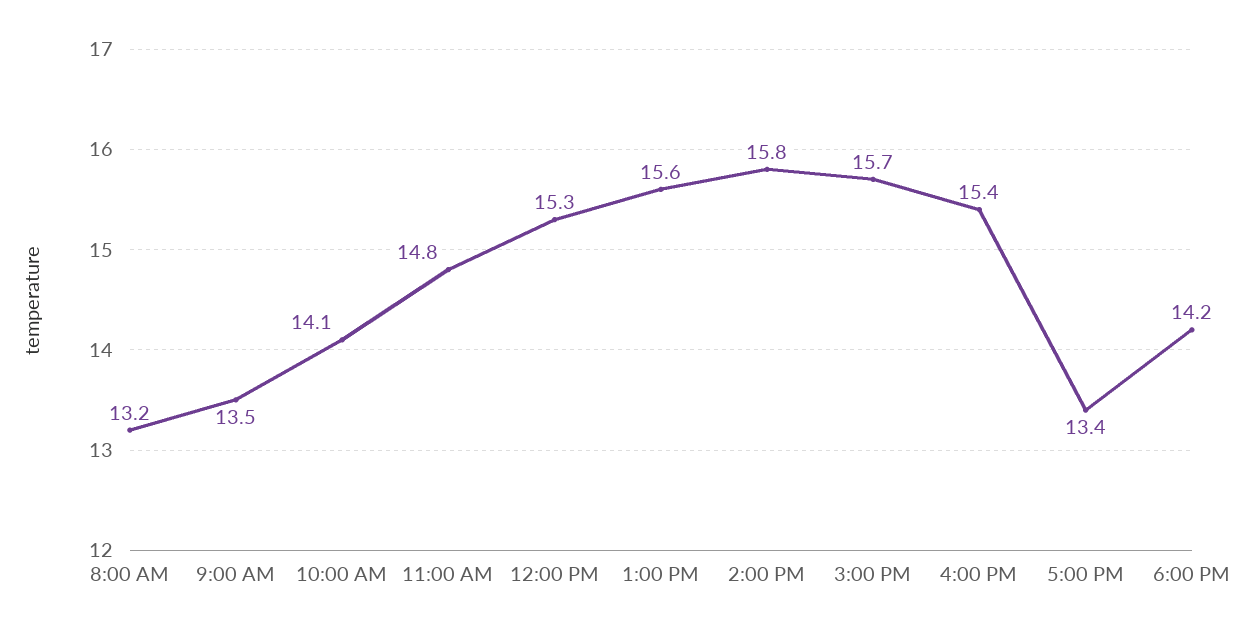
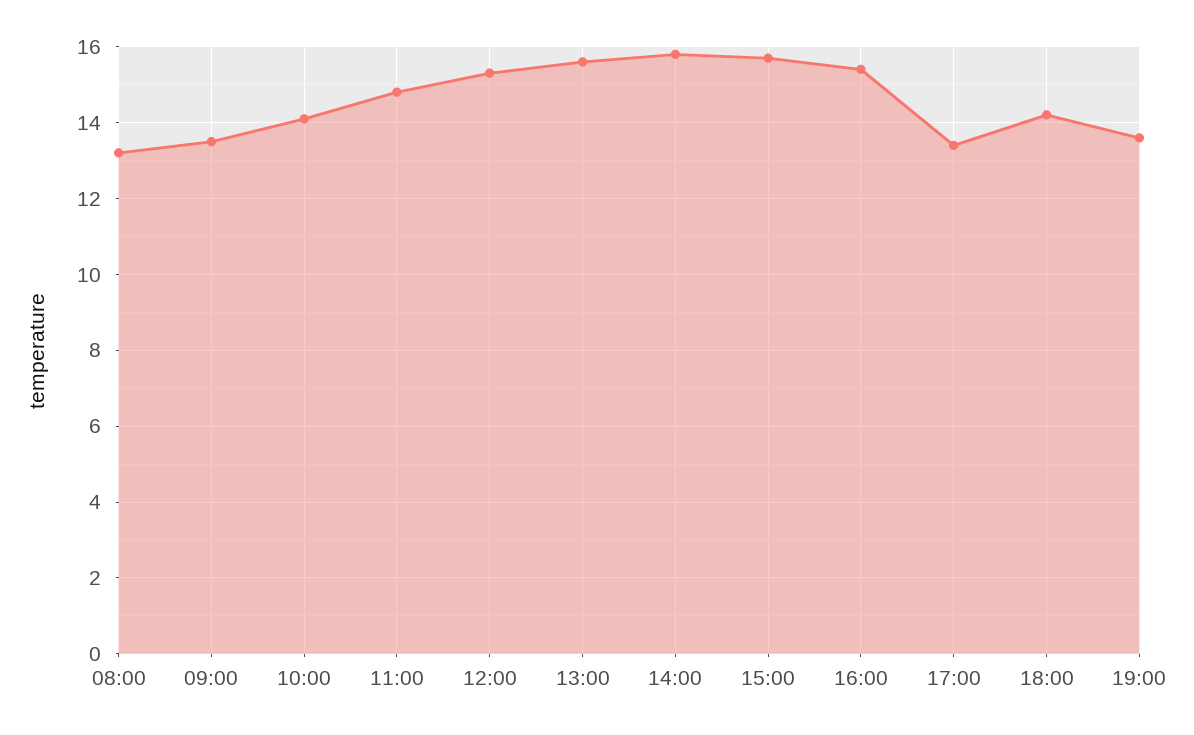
19:00: none -> 13.5

